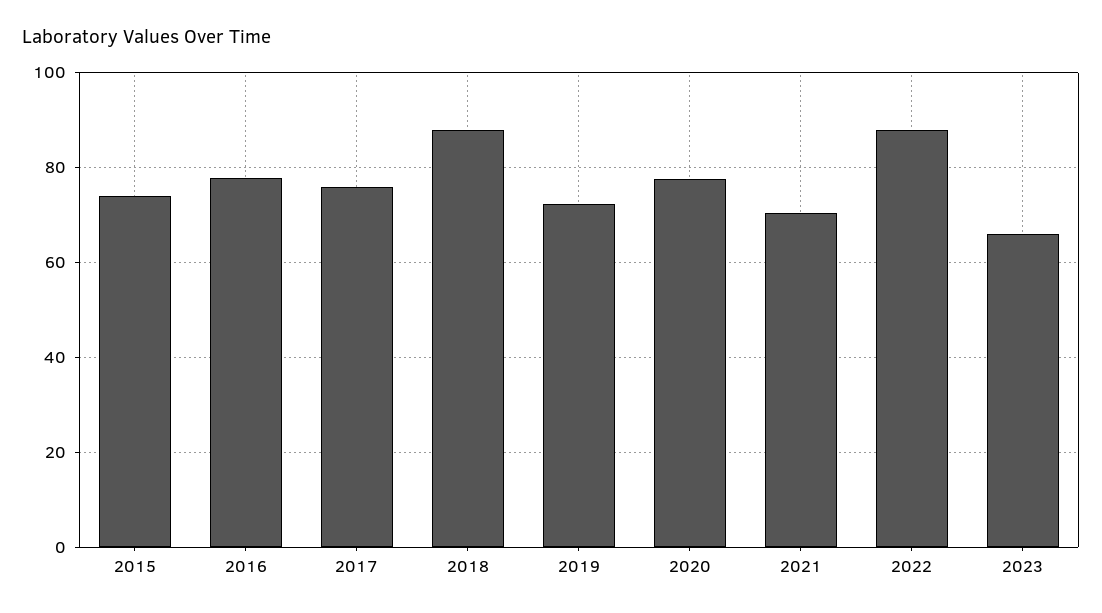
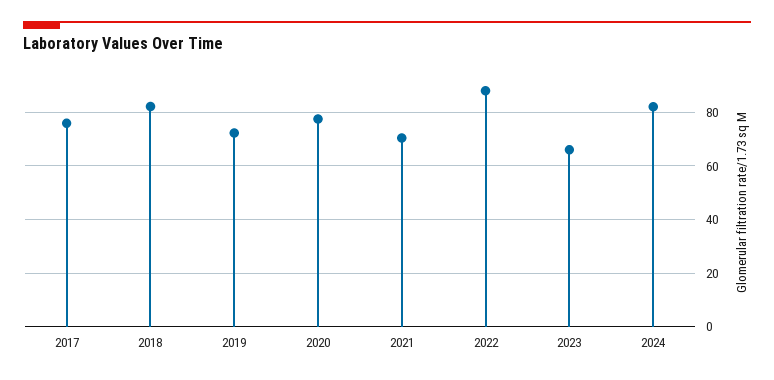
2015: 74 -> none
2016: 78 -> none
2018: 88 -> 82.5
2024: none -> 82.5

